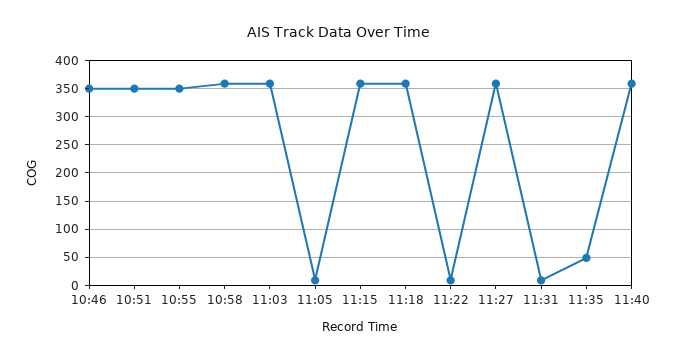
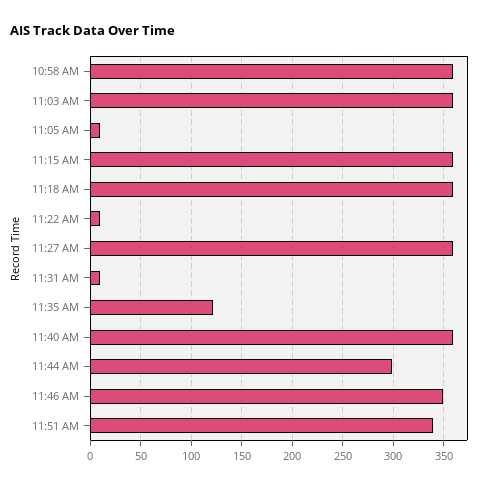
10:46: 350 -> none
10:51: 350 -> none
10:55: 350 -> none
11:35: 50 -> 120
11:44 AM: none -> 300
11:46 AM: none -> 350
11:51 AM: none -> 340

